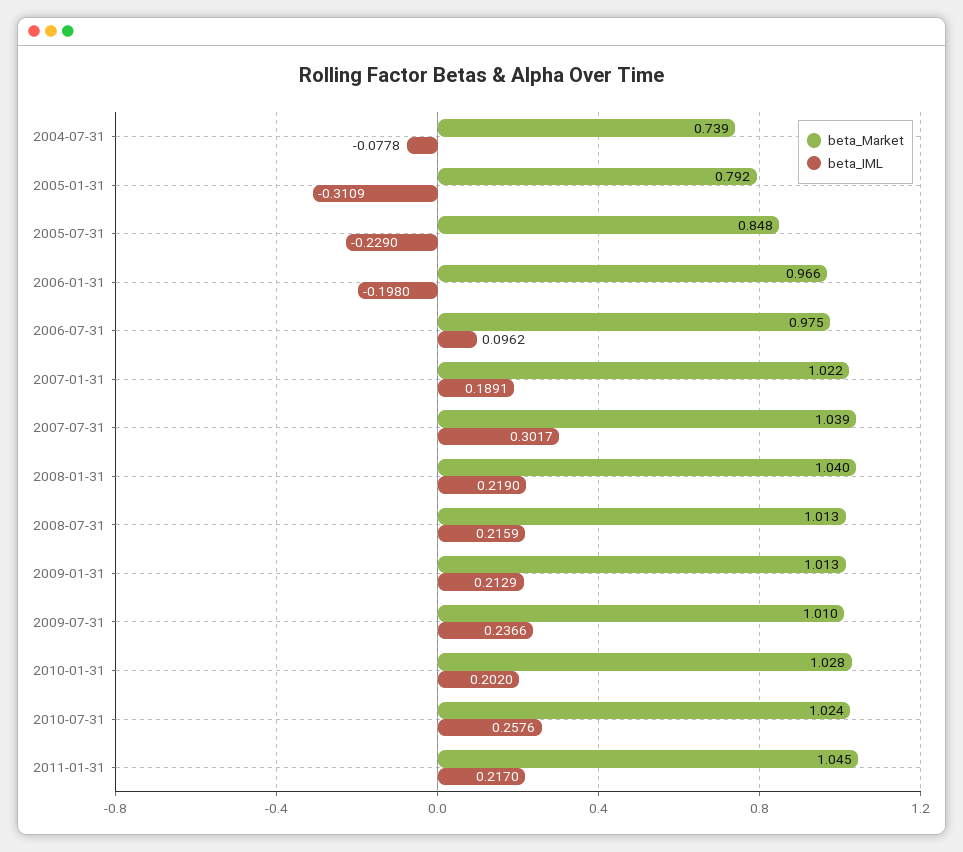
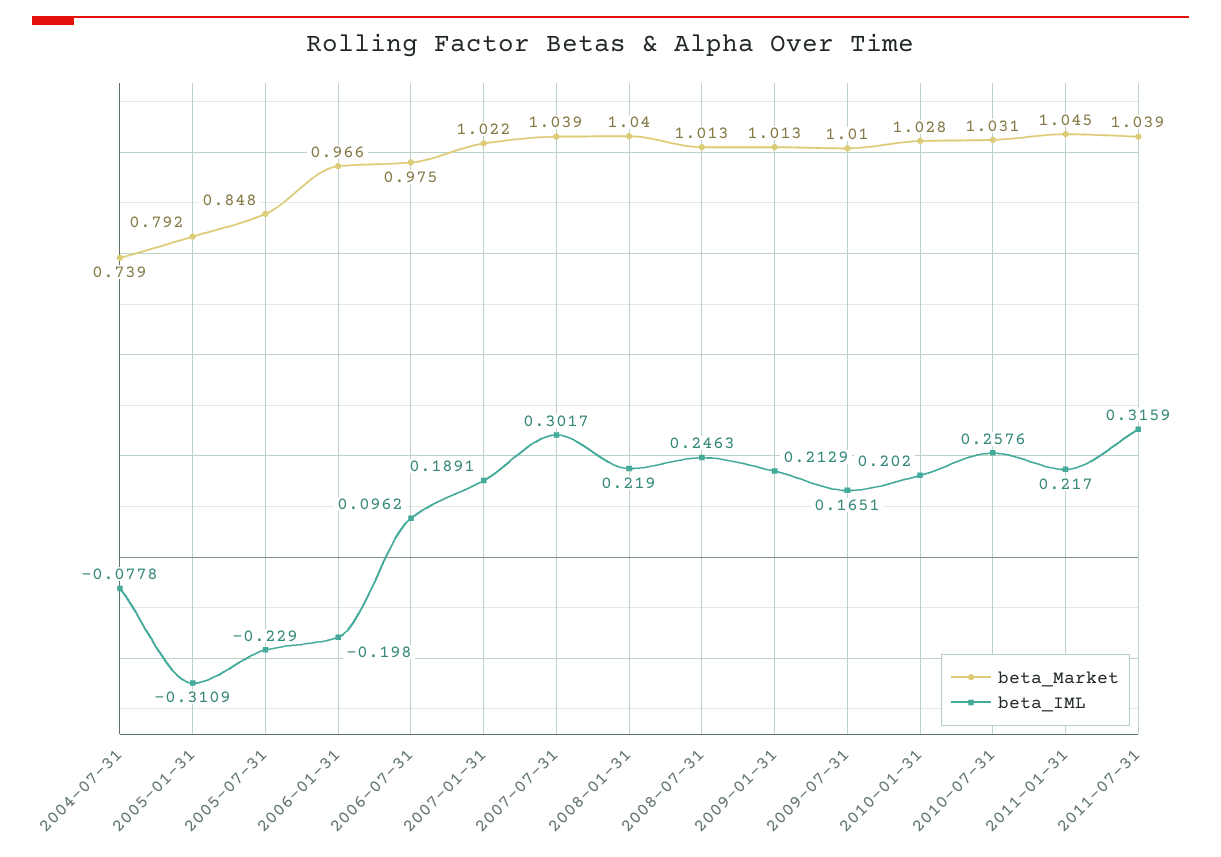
beta_IML, 2008-07-31: 0.2159 -> 0.2463
beta_IML, 2009-07-31: 0.2366 -> 0.1651
beta_Market, 2010-07-31: 1.024 -> 1.031
beta_Market, 2011-07-31: none -> 1.039
beta_IML, 2011-07-31: none -> 0.3159

